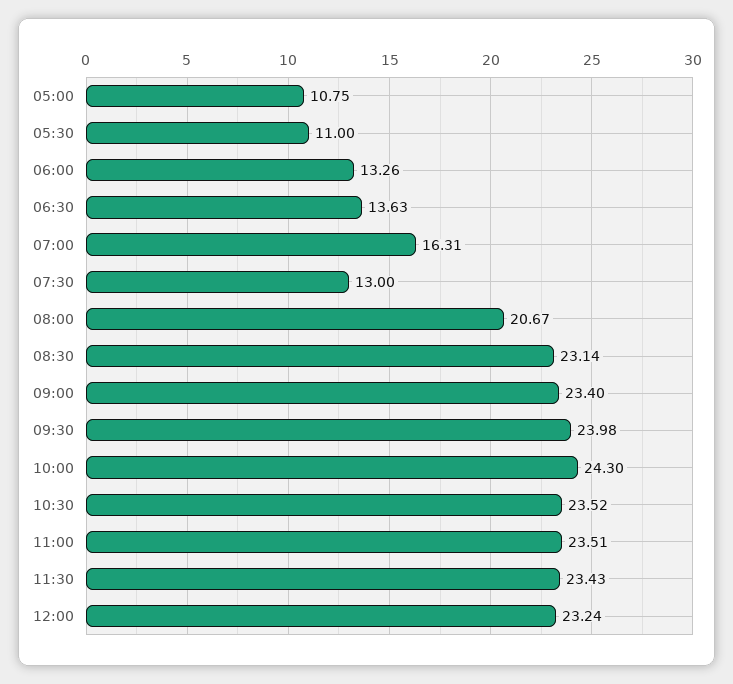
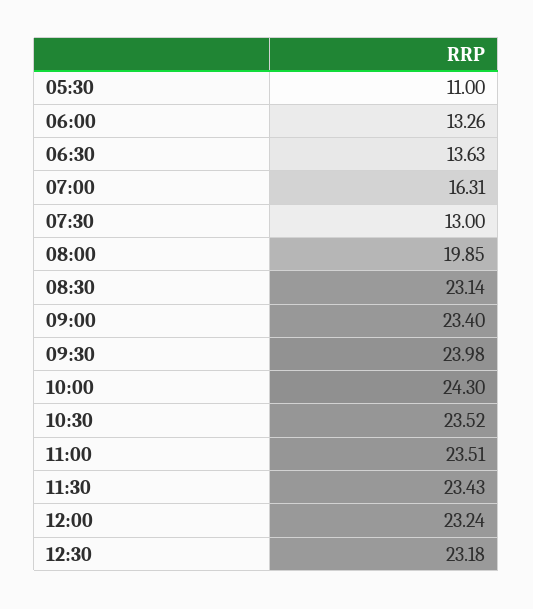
05:00: 10.75 -> none
08:00: 20.67 -> 19.85
12:30: none -> 23.18

